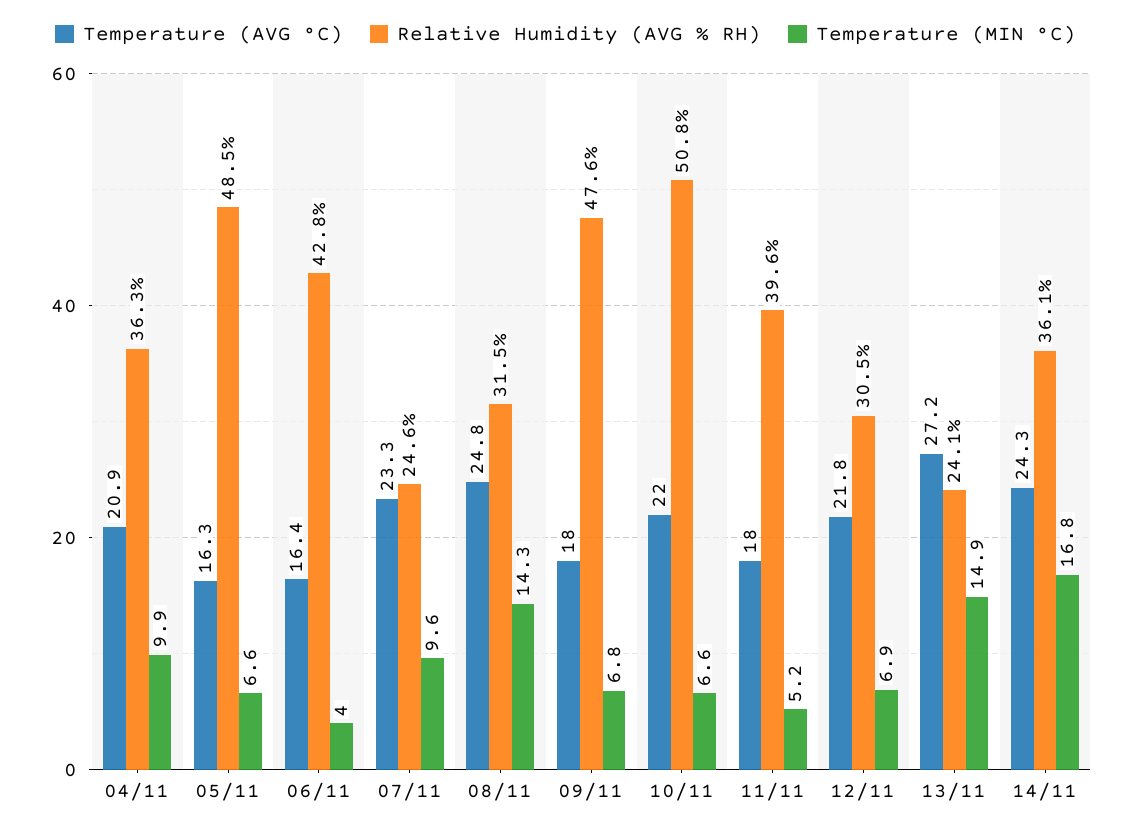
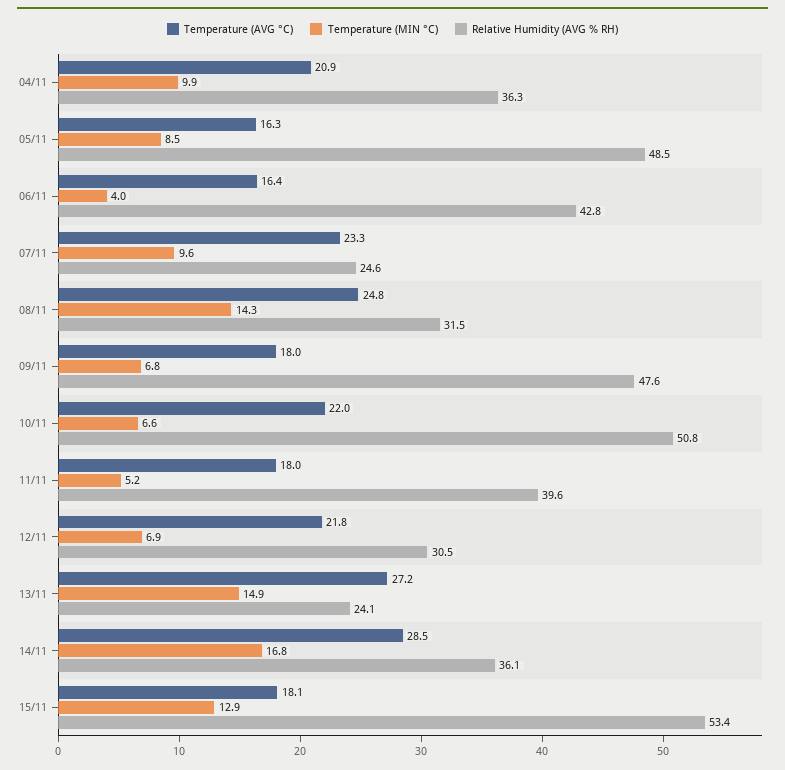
Temperature (MIN °C), 05/11: 6.6 -> 8.5
Temperature (AVG °C), 14/11: 24.3 -> 28.5
Temperature (AVG °C), 15/11: none -> 18.1
Temperature (MIN °C), 15/11: none -> 12.9
Relative Humidity (AVG % RH), 15/11: none -> 53.4

